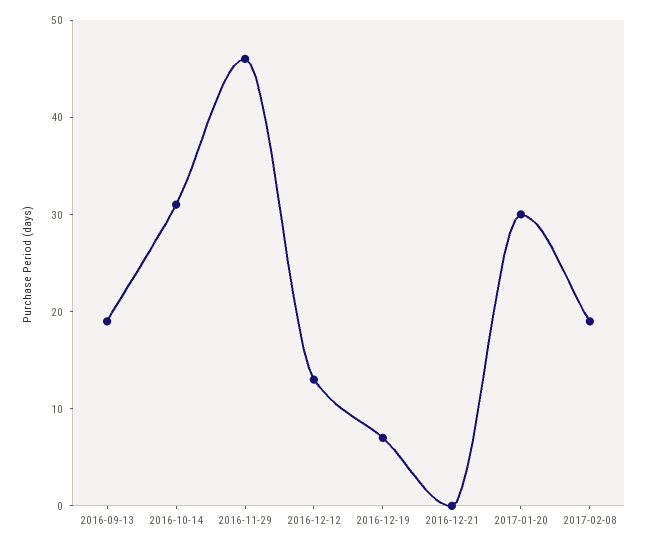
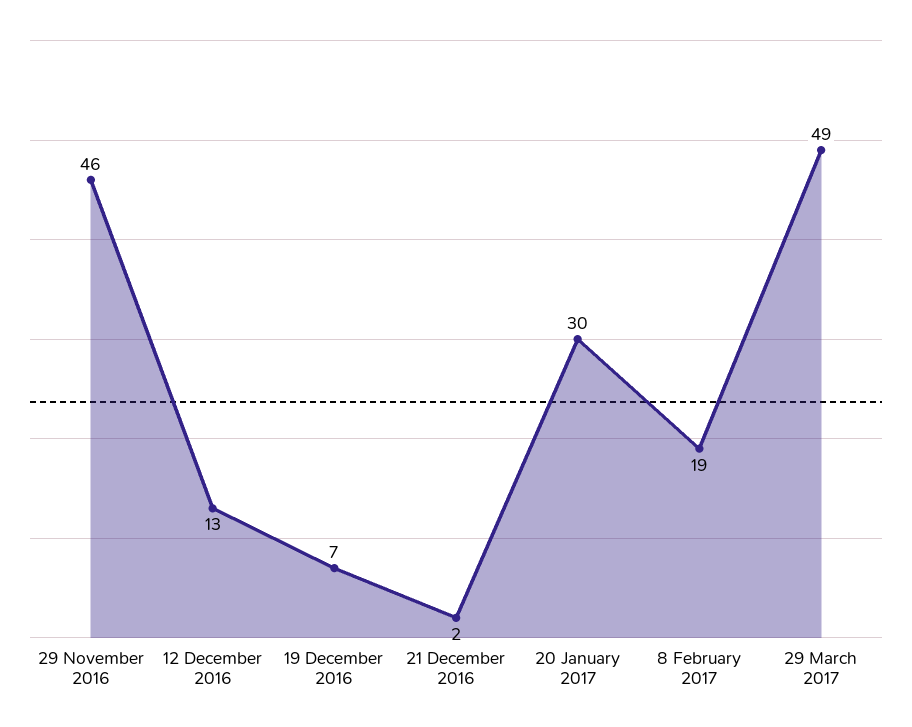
2016-09-13: 19 -> none
2016-10-14: 31 -> none
2016-12-21: 0 -> 2
29 March 2017: none -> 49

